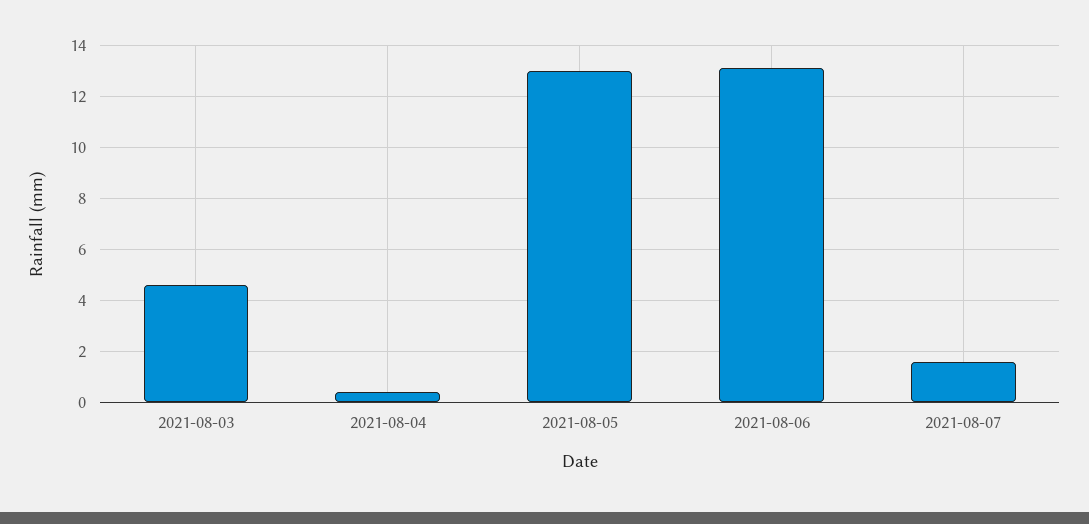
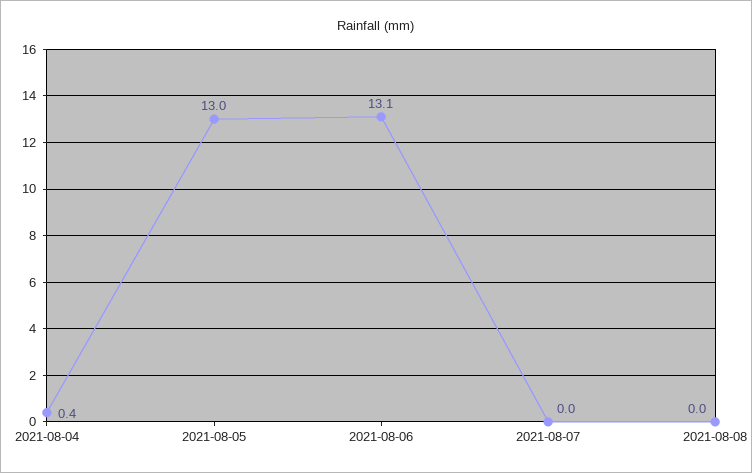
2021-08-03: 4.5 -> none
2021-08-07: 1.5 -> 0
2021-08-08: none -> 0

